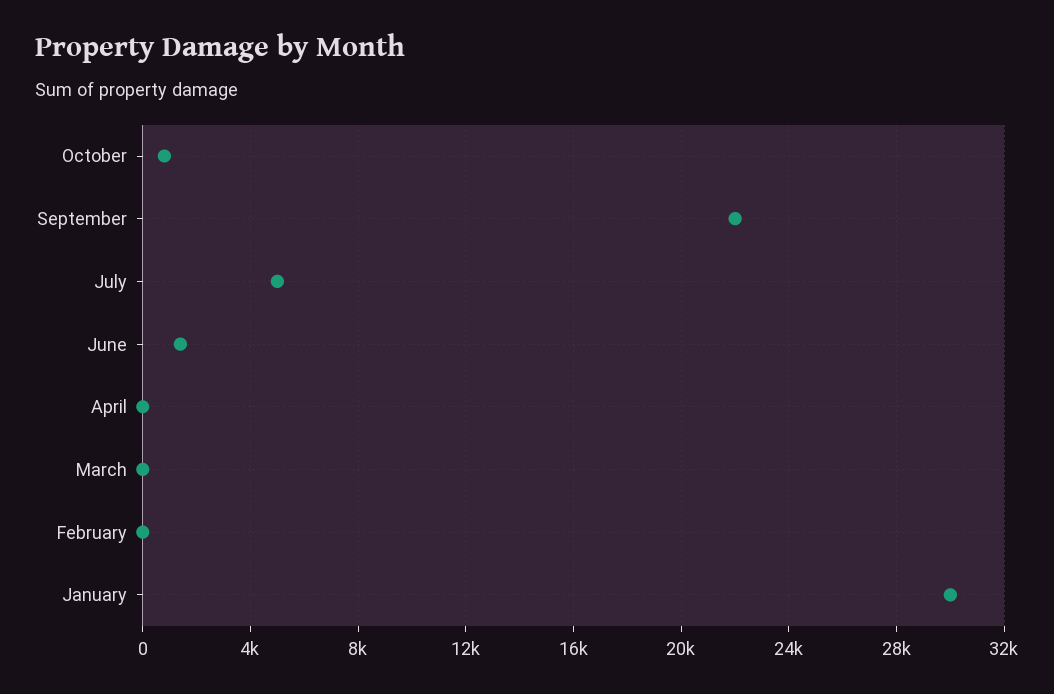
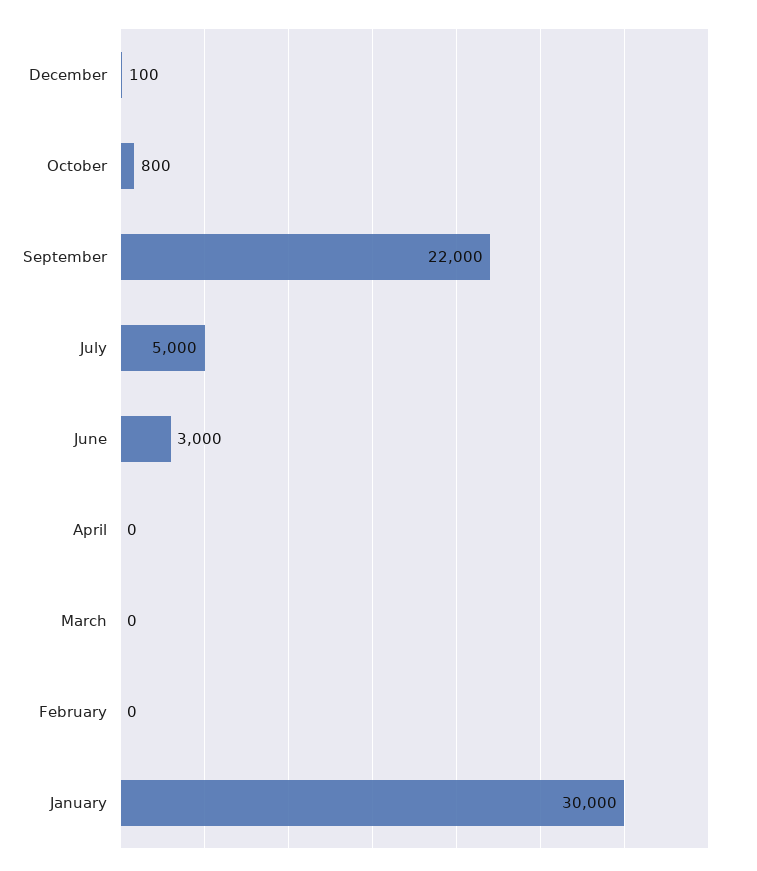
June: 1500 -> 3000
December: none -> 100

